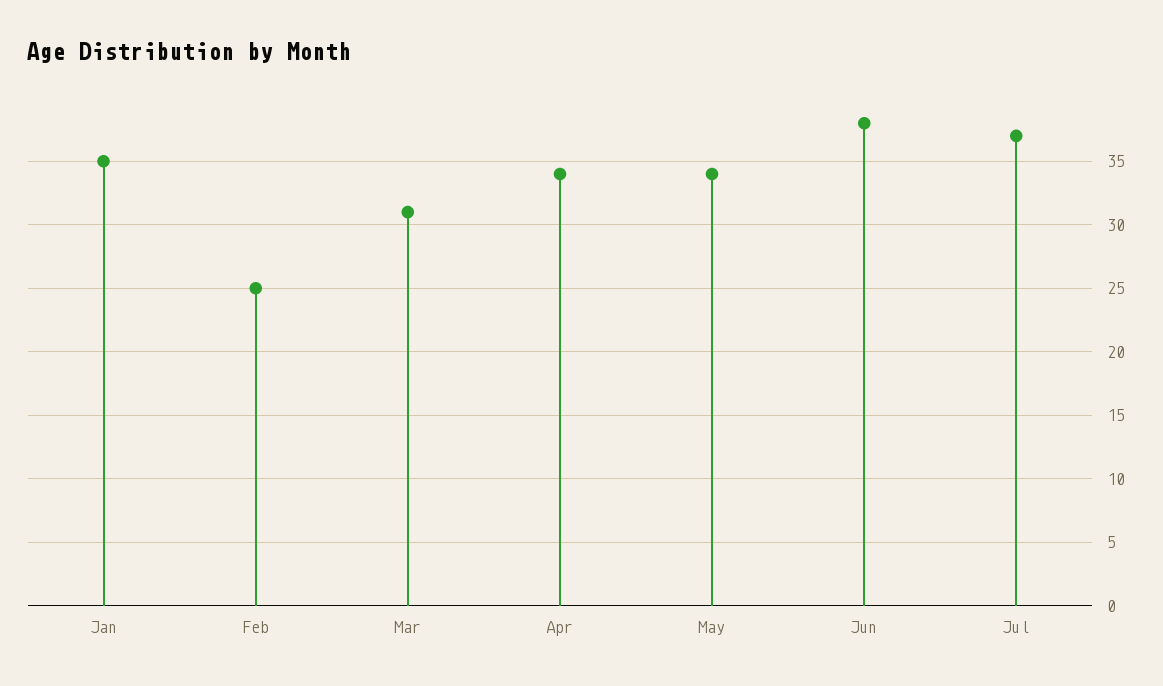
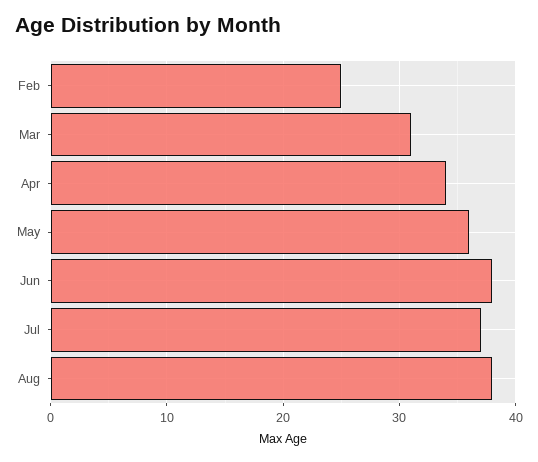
Jan: 35 -> none
May: 34 -> 36
Aug: none -> 38

